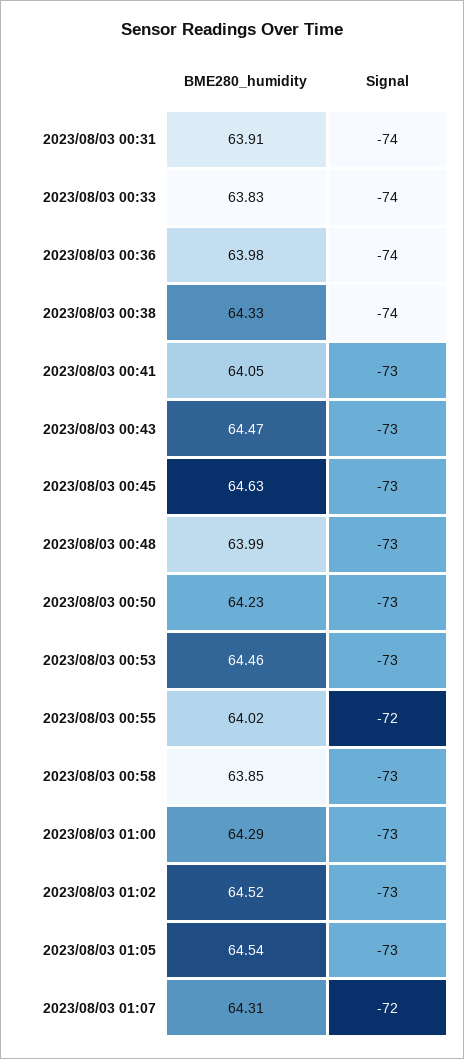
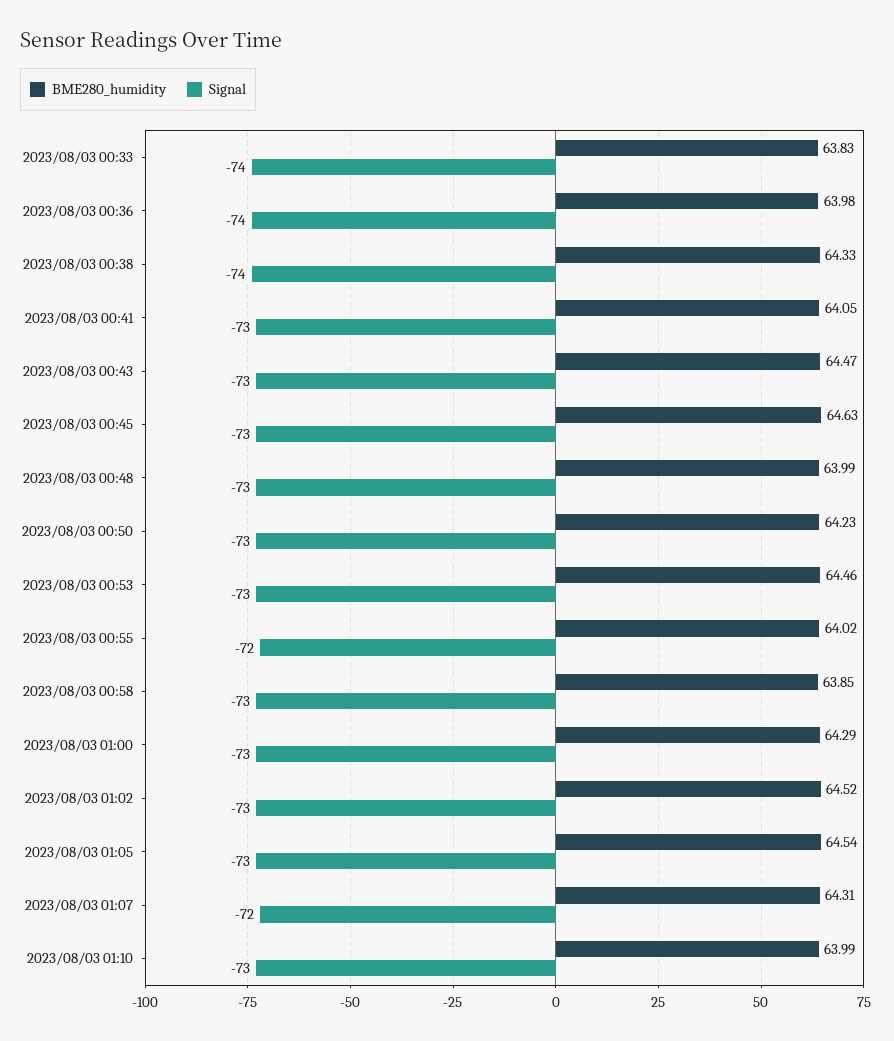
BME280_humidity, 2023/08/03 00:31: 63.91 -> none
Signal, 2023/08/03 00:31: -74 -> none
BME280_humidity, 2023/08/03 01:10: none -> 63.99
Signal, 2023/08/03 01:10: none -> -73

